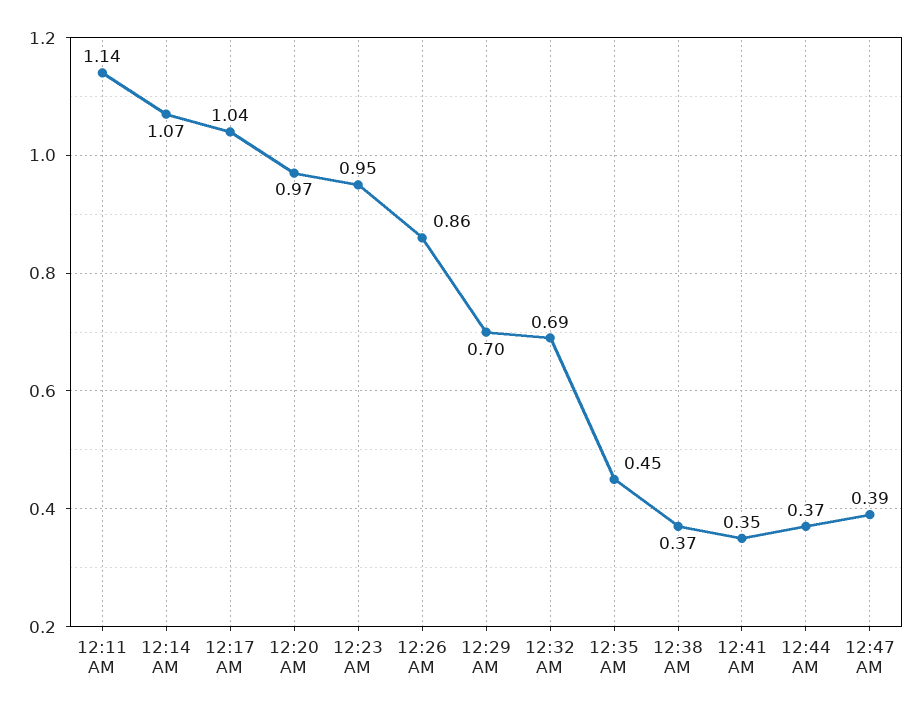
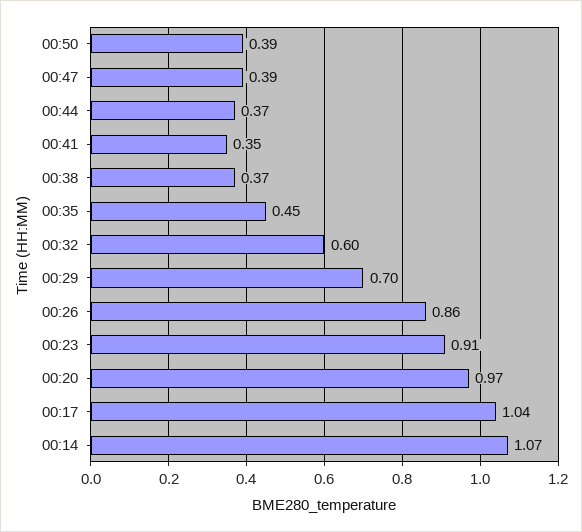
12:11 AM: 1.14 -> none
12:23 AM: 0.95 -> 0.91
12:32 AM: 0.69 -> 0.6
00:50: none -> 0.39

